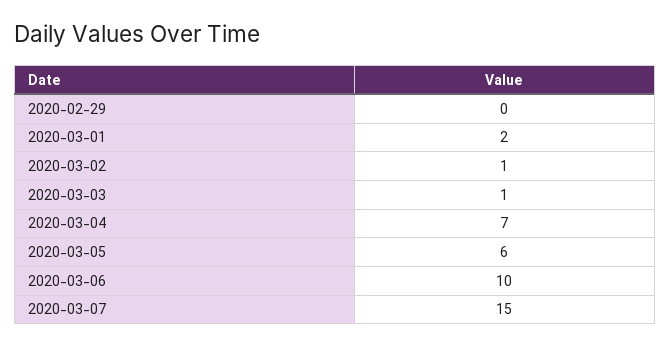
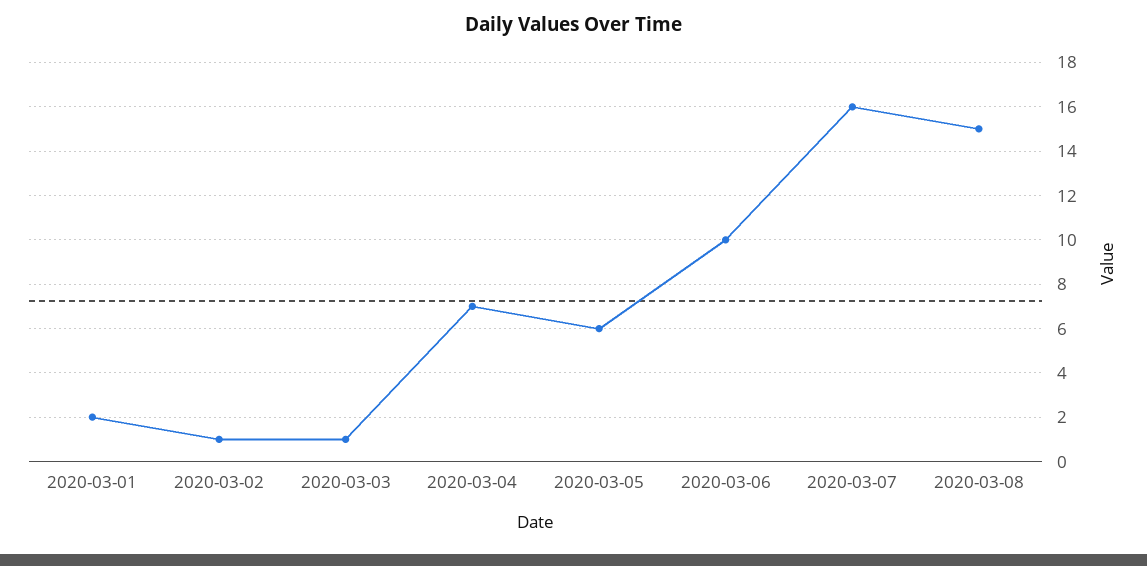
2020-02-29: 0 -> none
2020-03-07: 15 -> 16
2020-03-08: none -> 15

